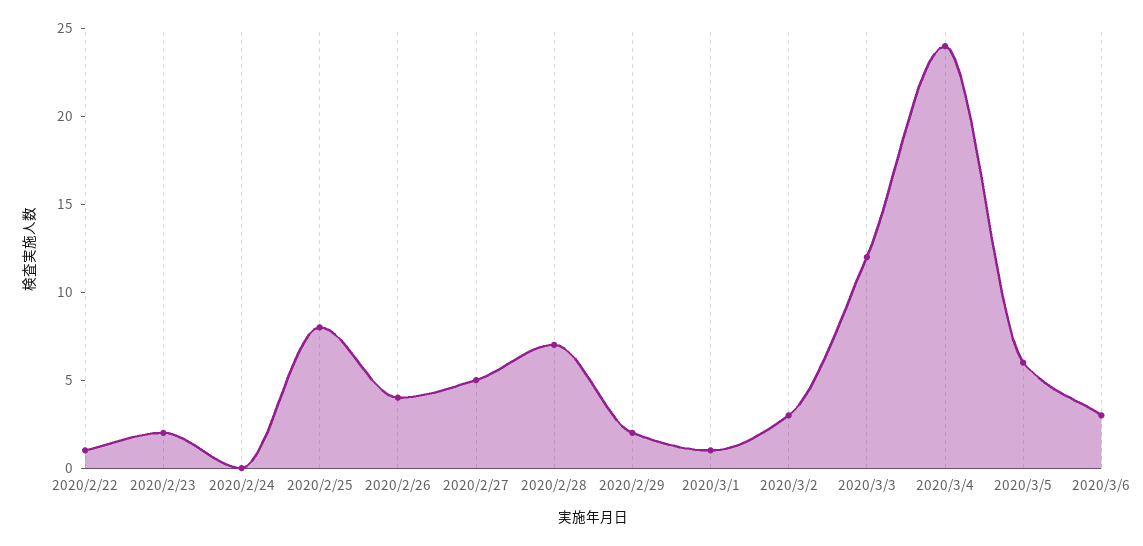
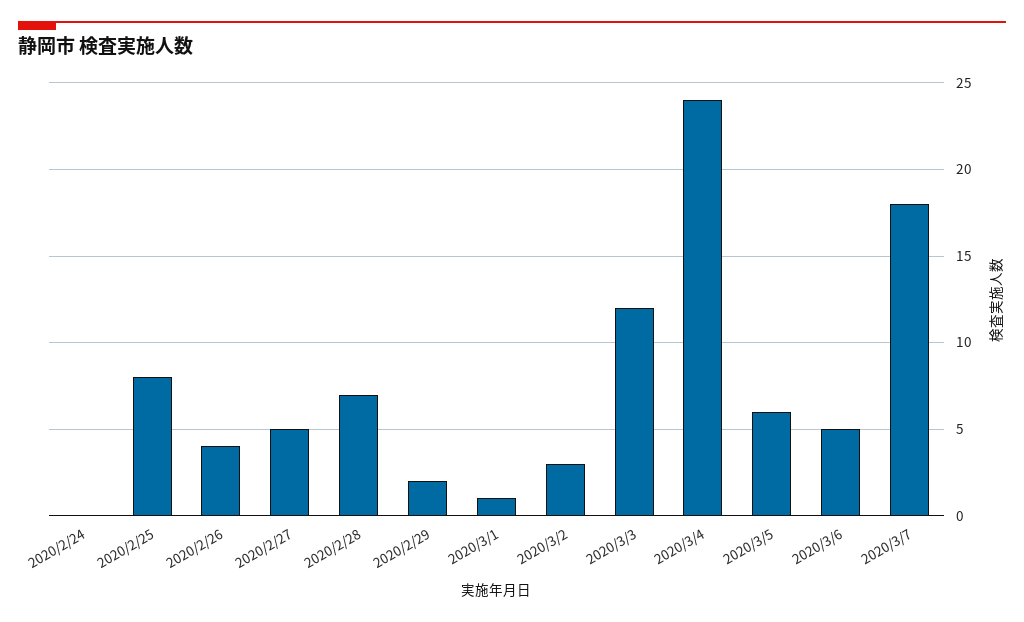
2020/2/22: 1 -> none
2020/2/23: 2 -> none
2020/3/6: 3 -> 5
2020/3/7: none -> 18

